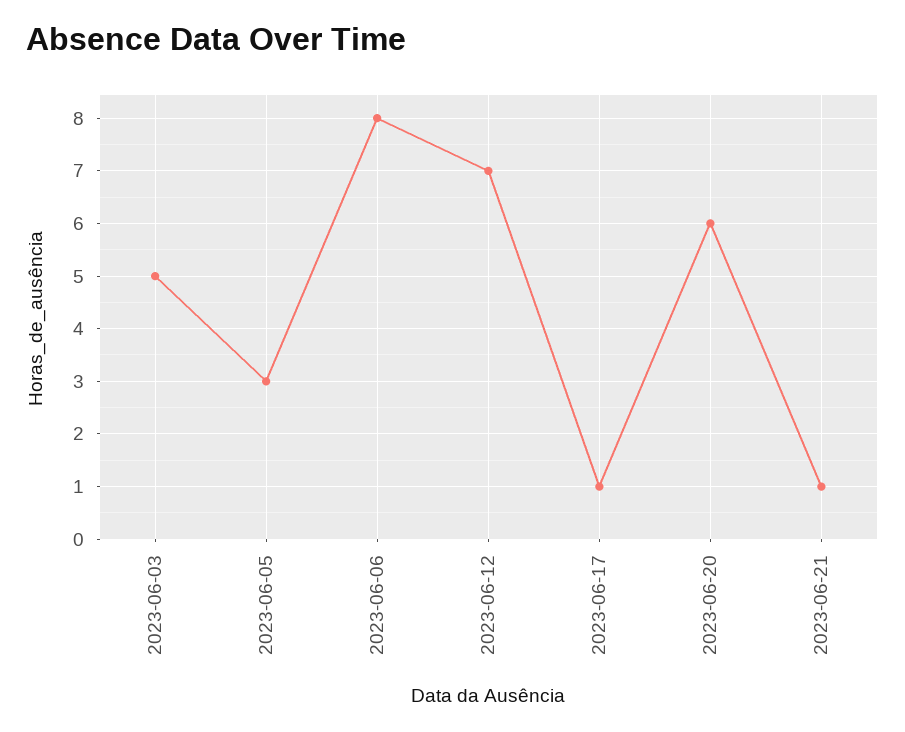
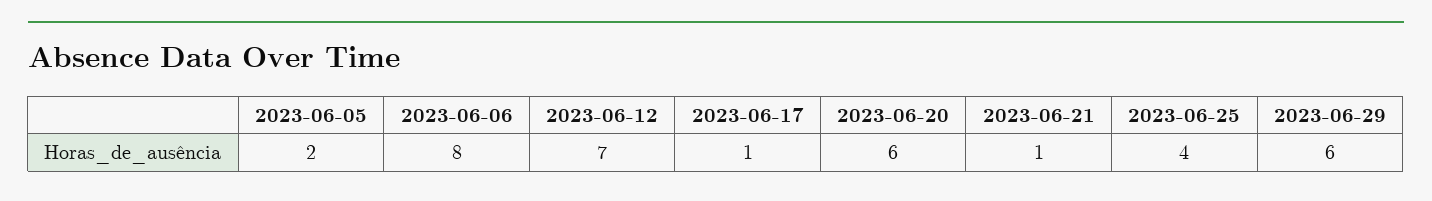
2023-06-03: 5 -> none
2023-06-05: 3 -> 2
2023-06-25: none -> 4
2023-06-29: none -> 6

